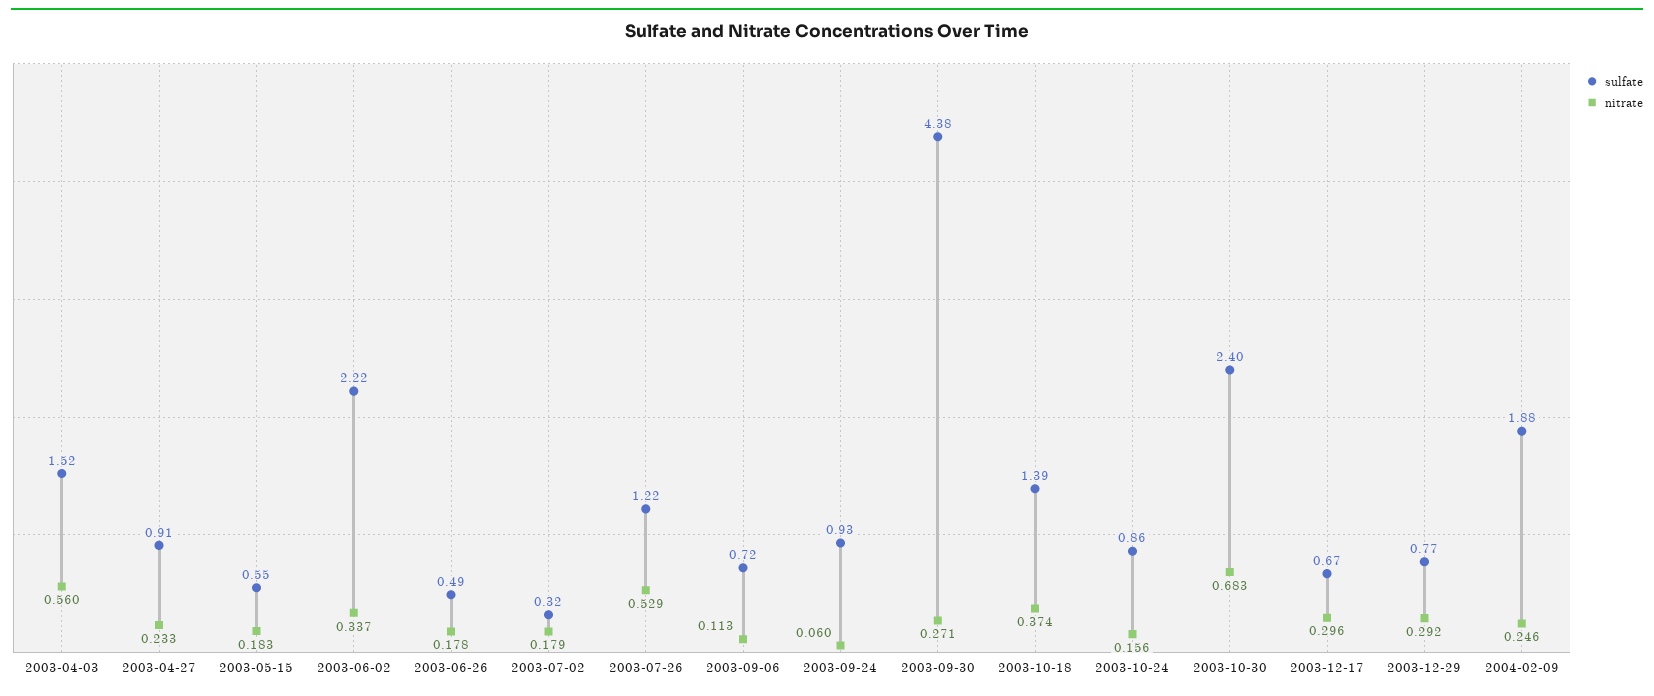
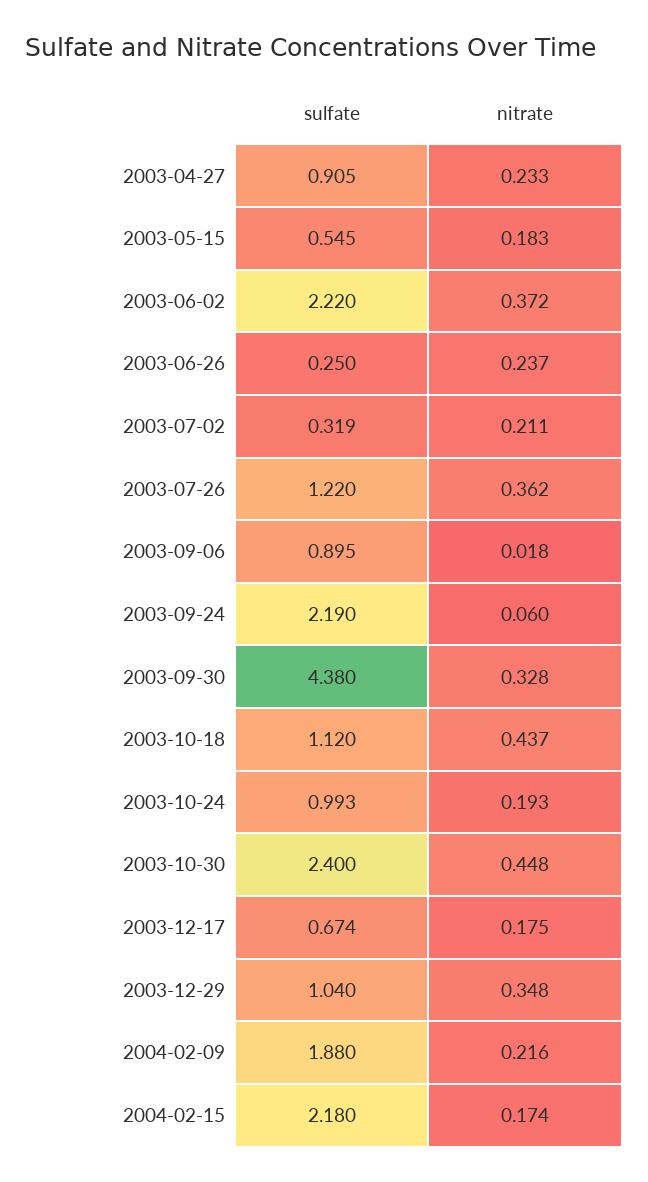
sulfate, 2003-04-03: 1.52 -> none
nitrate, 2003-04-03: 0.56 -> none
nitrate, 2003-06-02: 0.337 -> 0.372
sulfate, 2003-06-26: 0.49 -> 0.25
nitrate, 2003-06-26: 0.178 -> 0.237
nitrate, 2003-07-02: 0.179 -> 0.211
nitrate, 2003-07-26: 0.529 -> 0.362
sulfate, 2003-09-06: 0.72 -> 0.895
nitrate, 2003-09-06: 0.113 -> 0.018
sulfate, 2003-09-24: 0.93 -> 2.19
nitrate, 2003-09-30: 0.271 -> 0.328
sulfate, 2003-10-18: 1.39 -> 1.12
nitrate, 2003-10-18: 0.374 -> 0.437
sulfate, 2003-10-24: 0.86 -> 0.993
nitrate, 2003-10-24: 0.156 -> 0.193
nitrate, 2003-10-30: 0.683 -> 0.448
nitrate, 2003-12-17: 0.296 -> 0.175
sulfate, 2003-12-29: 0.77 -> 1.04
nitrate, 2003-12-29: 0.292 -> 0.348
nitrate, 2004-02-09: 0.246 -> 0.216
sulfate, 2004-02-15: none -> 2.18
nitrate, 2004-02-15: none -> 0.174

